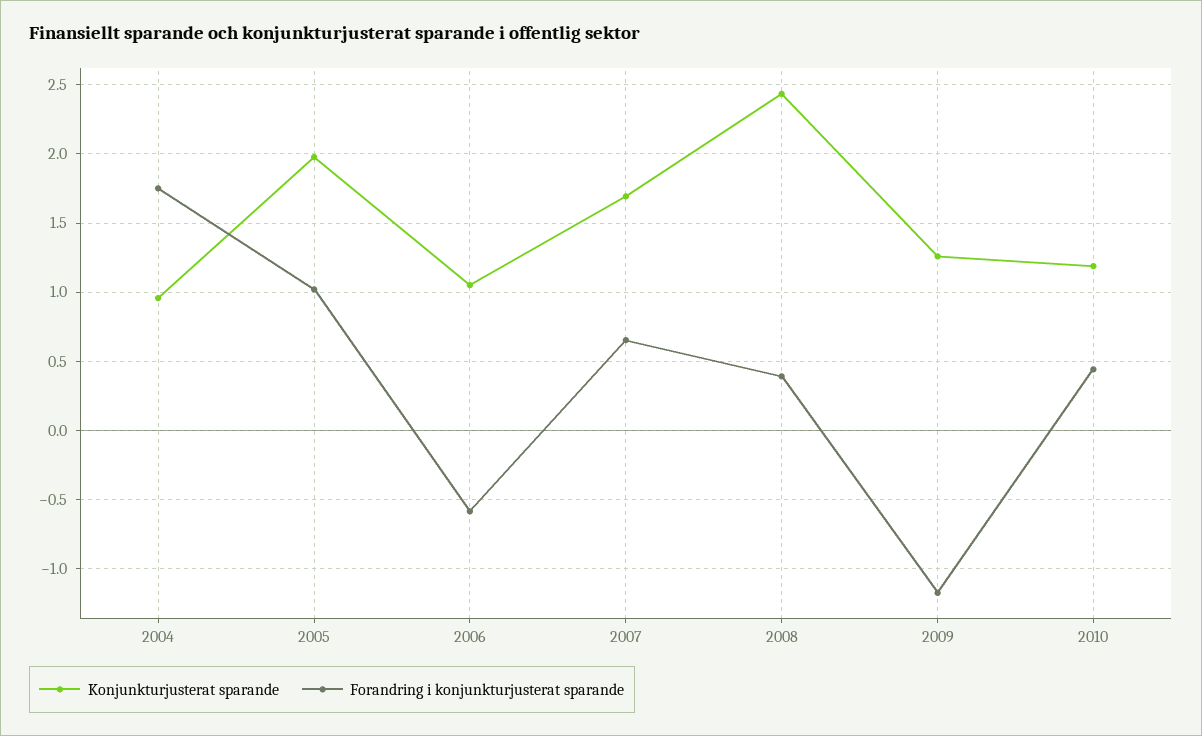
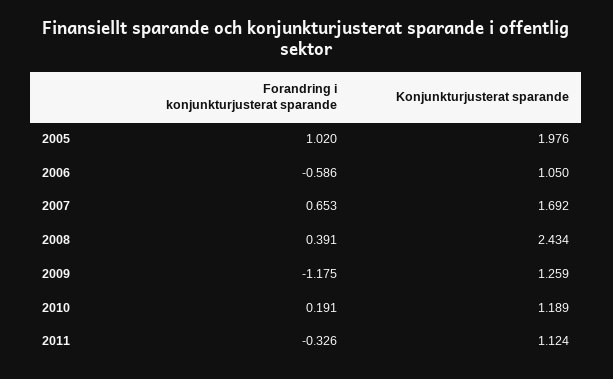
Konjunkturjusterat sparande, 2004: 0.95 -> none
Forandring i konjunkturjusterat sparande, 2004: 1.75 -> none
Forandring i konjunkturjusterat sparande, 2010: 0.45 -> 0.191
Forandring i konjunkturjusterat sparande, 2011: none -> -0.326
Konjunkturjusterat sparande, 2011: none -> 1.124

